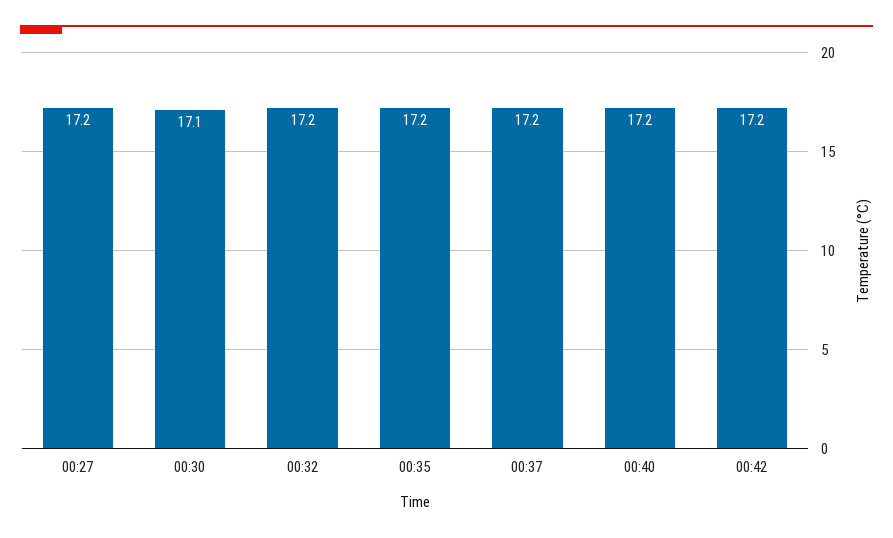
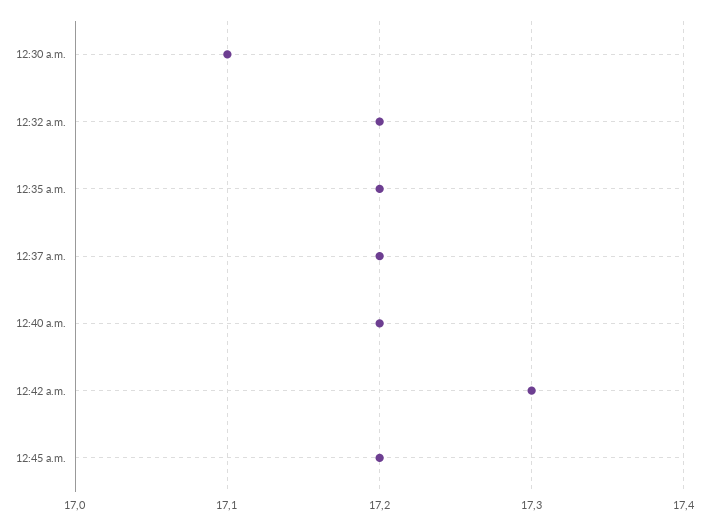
00:27: 17.2 -> none
00:42: 17.2 -> 17.3
12:45 a.m.: none -> 17.2

